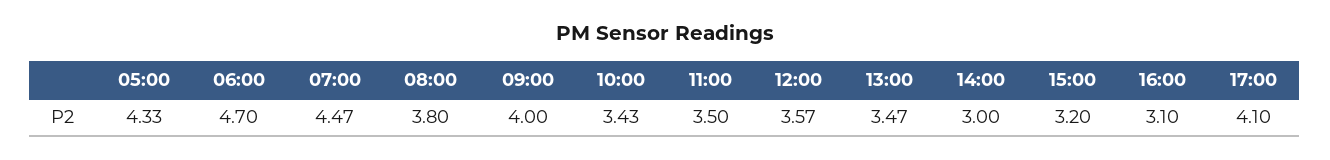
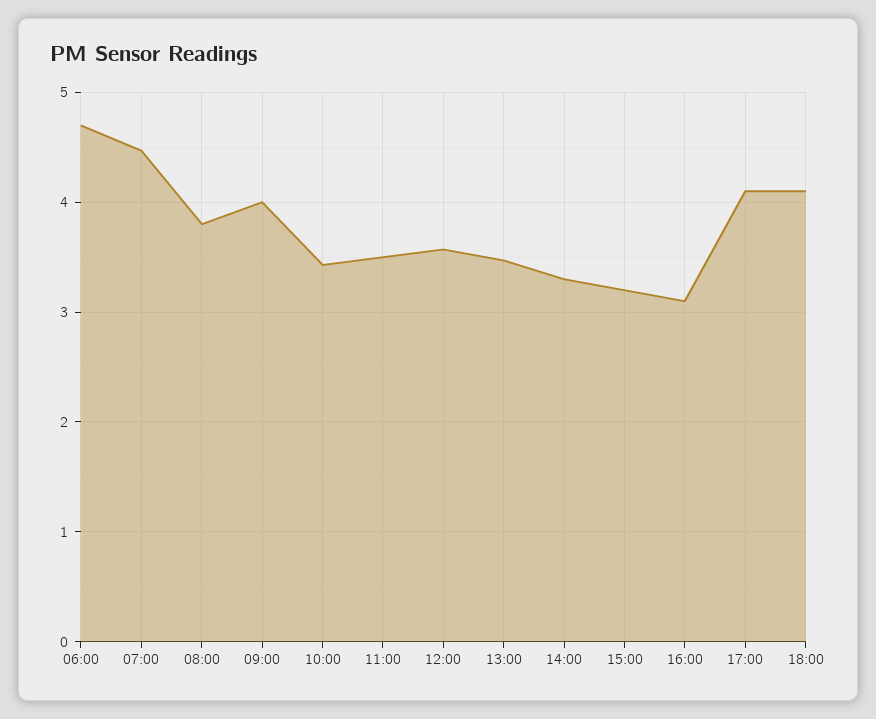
05:00: 4.33 -> none
14:00: 3 -> 3.3
18:00: none -> 4.1

